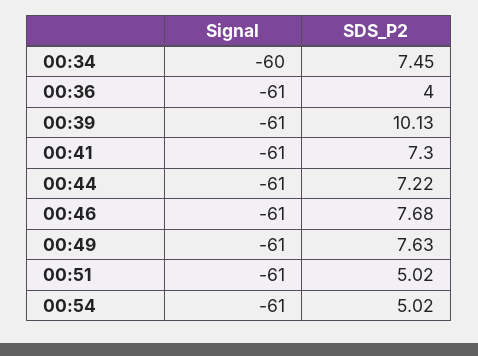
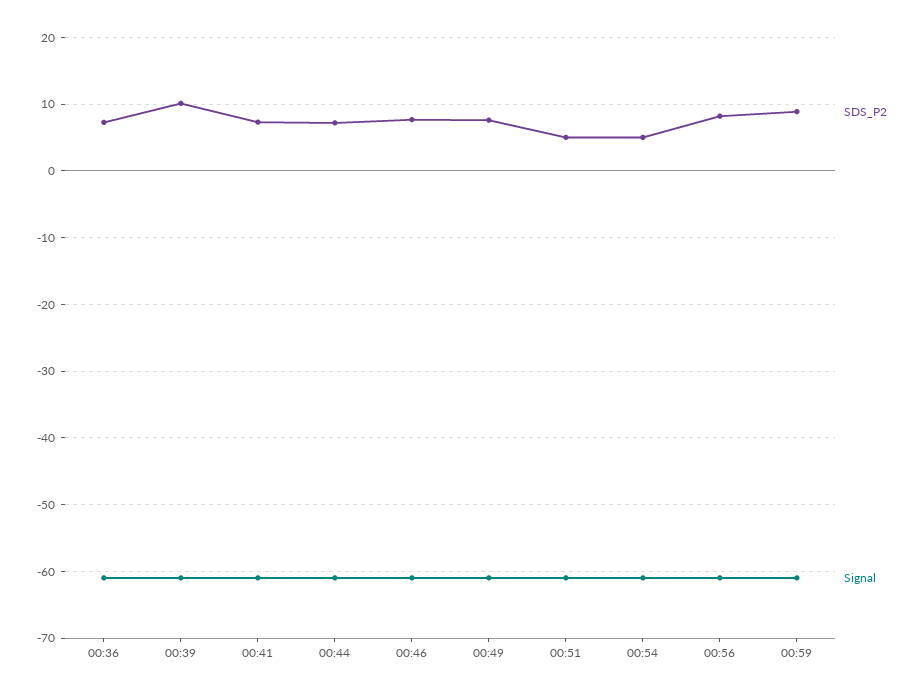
Signal, 00:34: -60 -> none
SDS_P2, 00:34: 7.45 -> none
SDS_P2, 00:36: 4 -> 7
SDS_P2, 00:56: none -> 8
Signal, 00:56: none -> -61
SDS_P2, 00:59: none -> 9
Signal, 00:59: none -> -61

